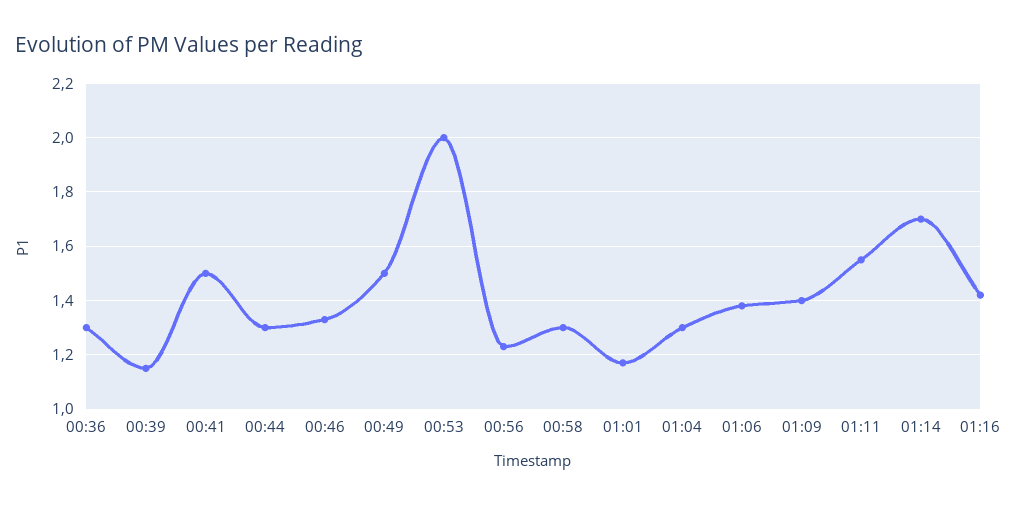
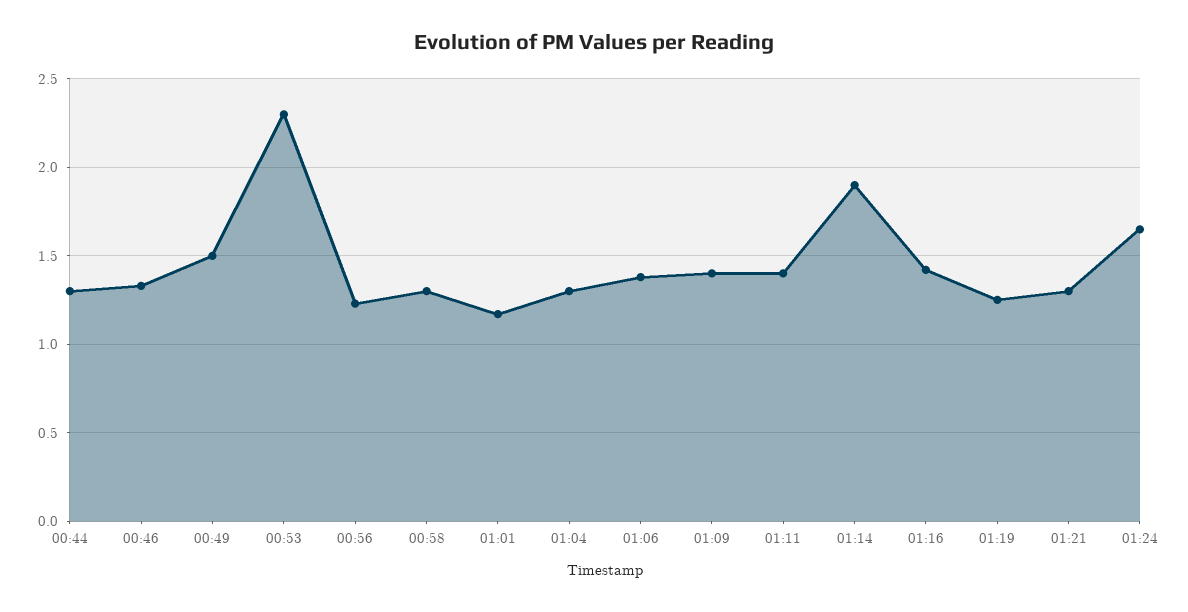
00:36: 1.3 -> none
00:39: 1.15 -> none
00:41: 1.5 -> none
00:53: 2 -> 2.3
01:11: 1.55 -> 1.4
01:14: 1.7 -> 1.9
01:19: none -> 1.25
01:21: none -> 1.3
01:24: none -> 1.65

